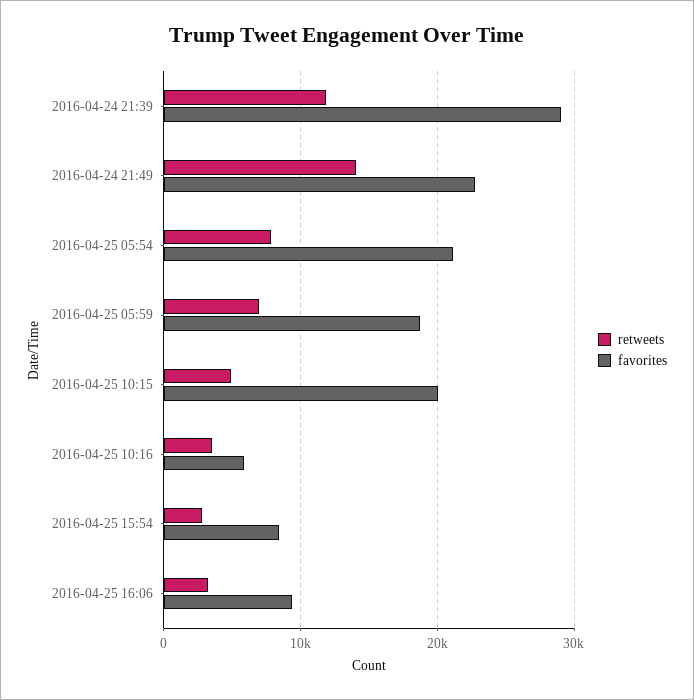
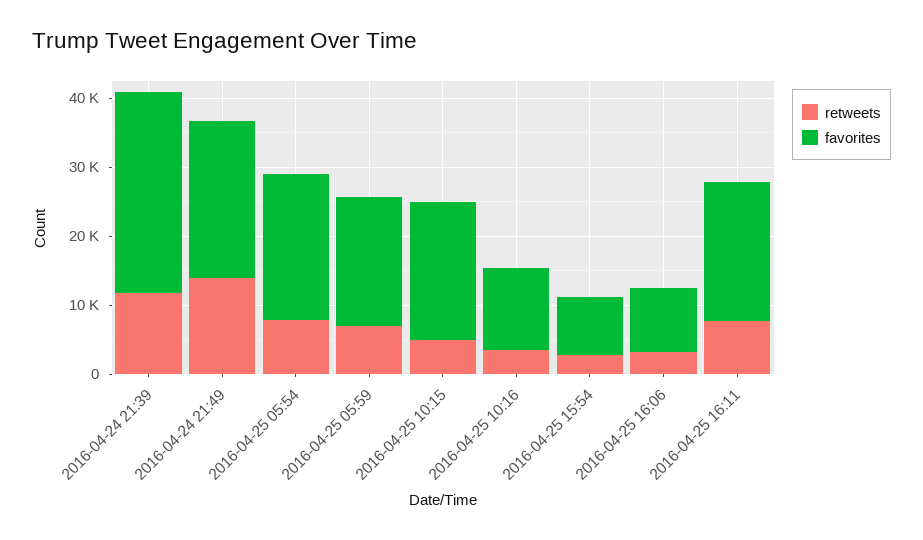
favorites, 2016-04-25 10:16: 6000 -> 12000
retweets, 2016-04-25 16:11: none -> 8000
favorites, 2016-04-25 16:11: none -> 20000

